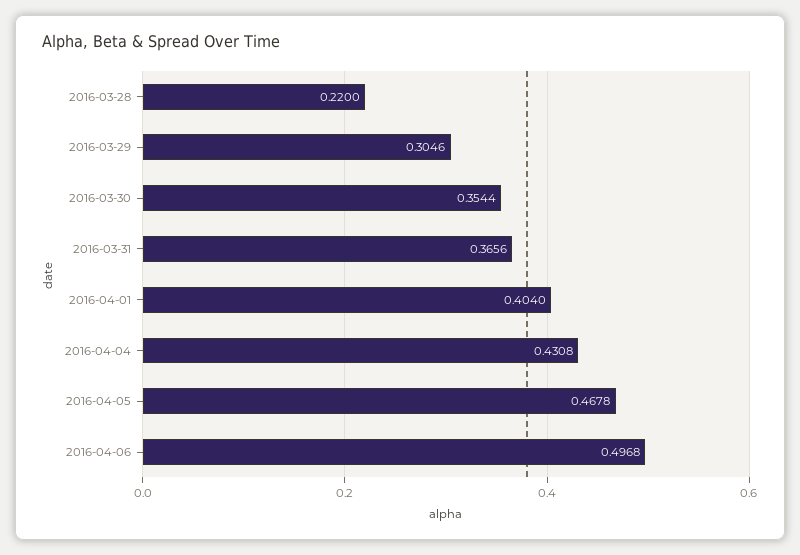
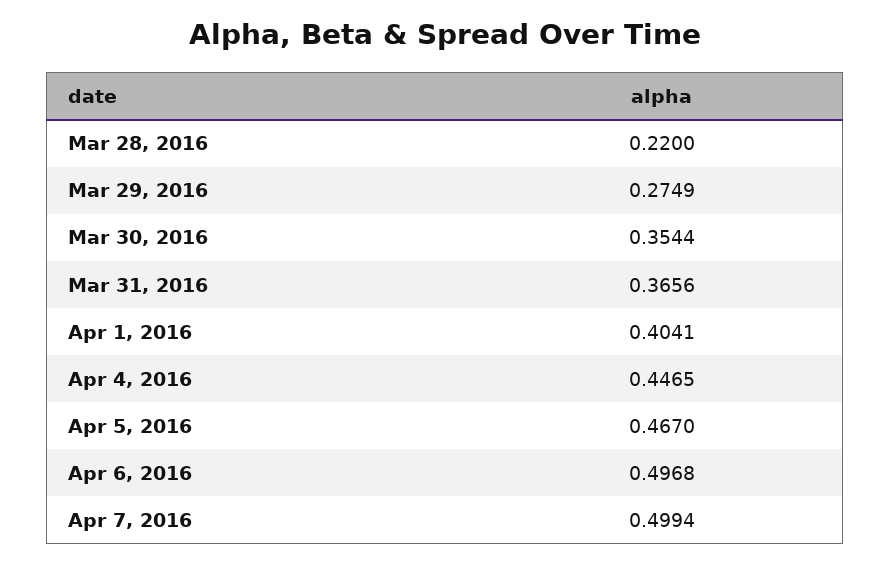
2016-03-29: 0.3046 -> 0.2749
2016-04-01: 0.404 -> 0.4041
2016-04-04: 0.4308 -> 0.4465
2016-04-05: 0.4678 -> 0.467
Apr 7, 2016: none -> 0.4994

